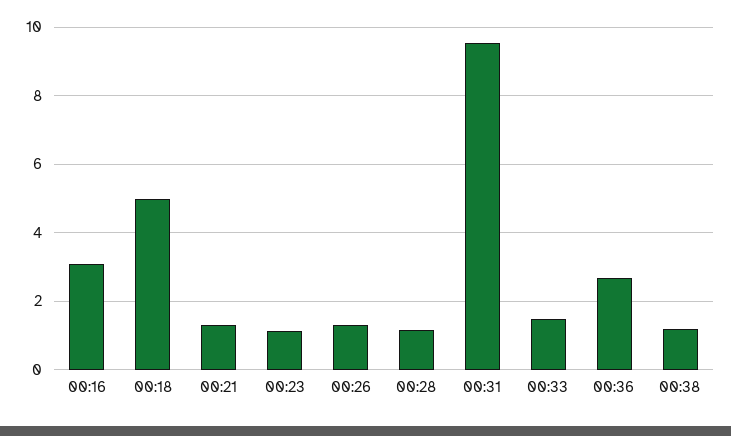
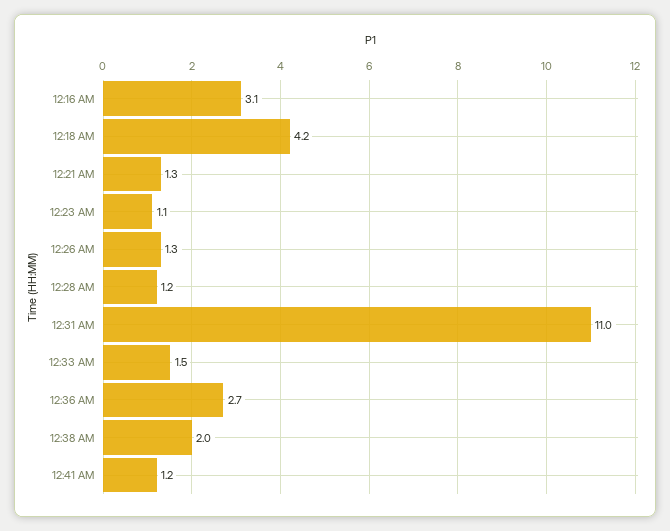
00:18: 5 -> 4.2
00:31: 9.6 -> 11
00:38: 1.2 -> 2
12:41 AM: none -> 1.2

